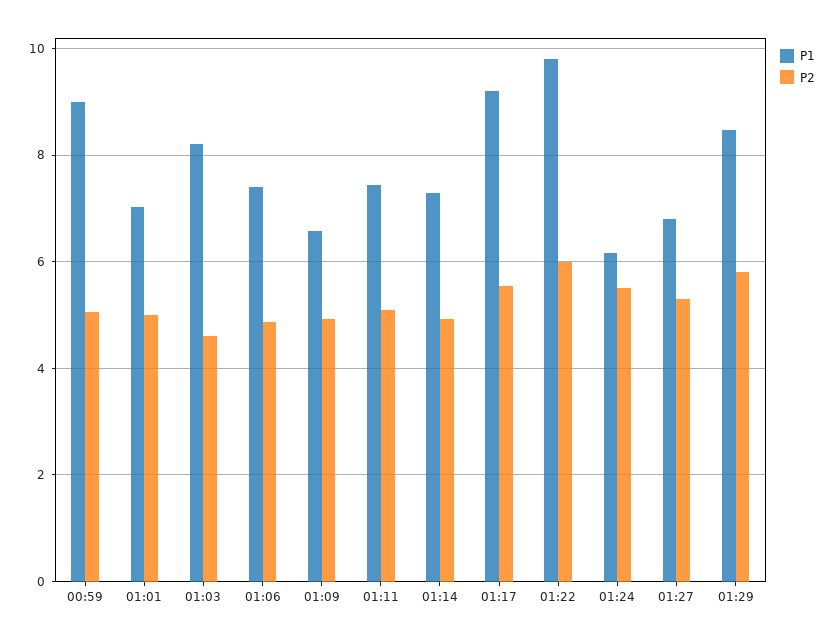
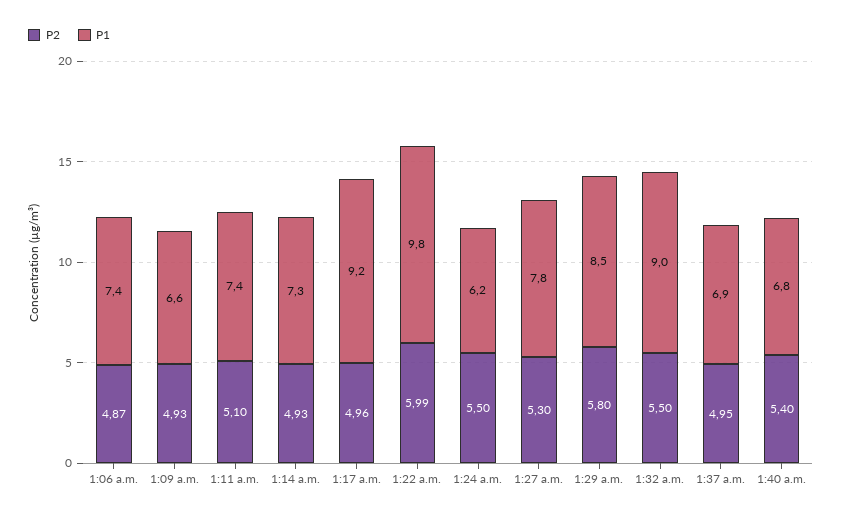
P1, 00:59: 9 -> none
P2, 00:59: 5 -> none
P1, 01:01: 7 -> none
P2, 01:01: 5 -> none
P1, 01:03: 8.2 -> none
P2, 01:03: 4.6 -> none
P2, 01:17: 5.6 -> 4.96
P1, 01:27: 6.8 -> 7.8
P2, 1:32 a.m.: none -> 5.5
P1, 1:32 a.m.: none -> 9
P2, 1:37 a.m.: none -> 4.95
P1, 1:37 a.m.: none -> 6.9
P2, 1:40 a.m.: none -> 5.4
P1, 1:40 a.m.: none -> 6.8

